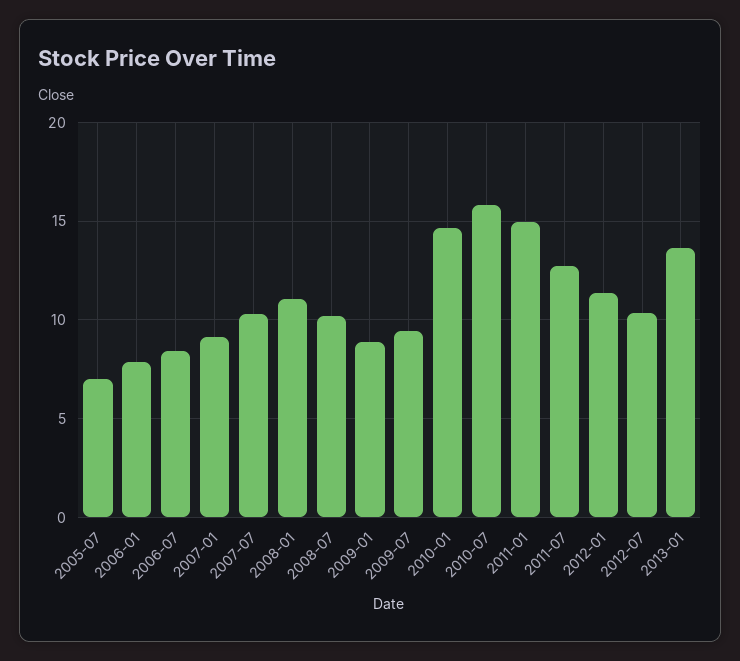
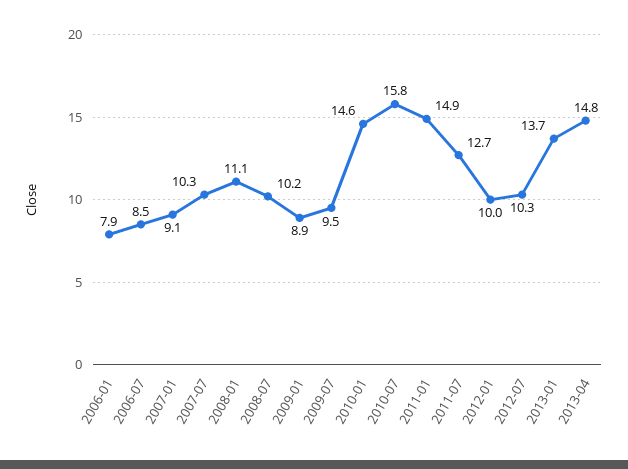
2005-07: 7 -> none
2012-01: 11.5 -> 10
2013-04: none -> 14.8

